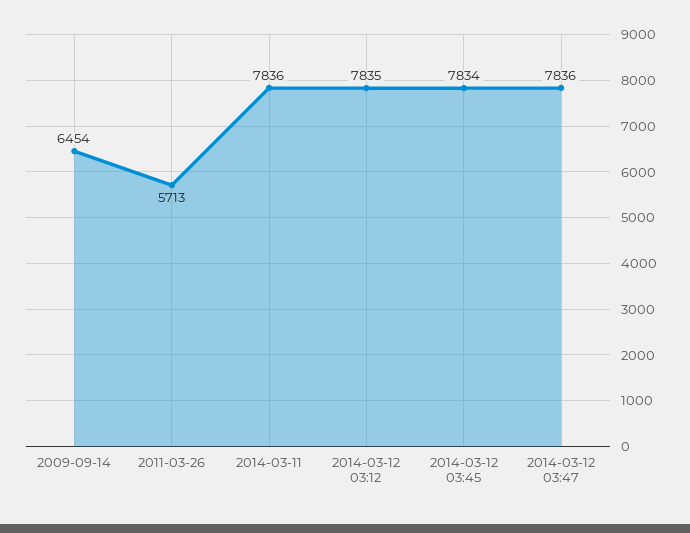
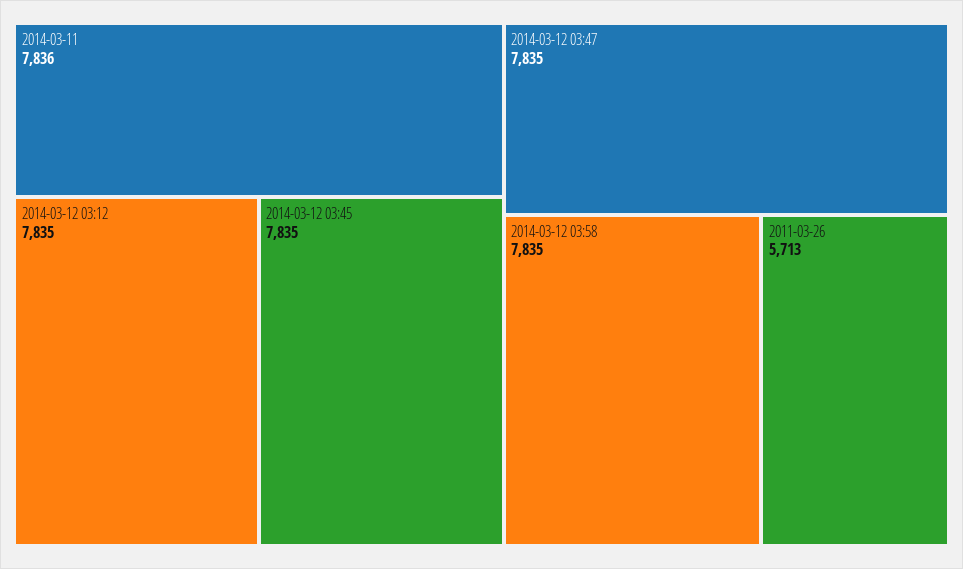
2009-09-14: 6454 -> none
2014-03-12 03:45: 7834 -> 7835
2014-03-12 03:47: 7836 -> 7835
2014-03-12 03:58: none -> 7835

